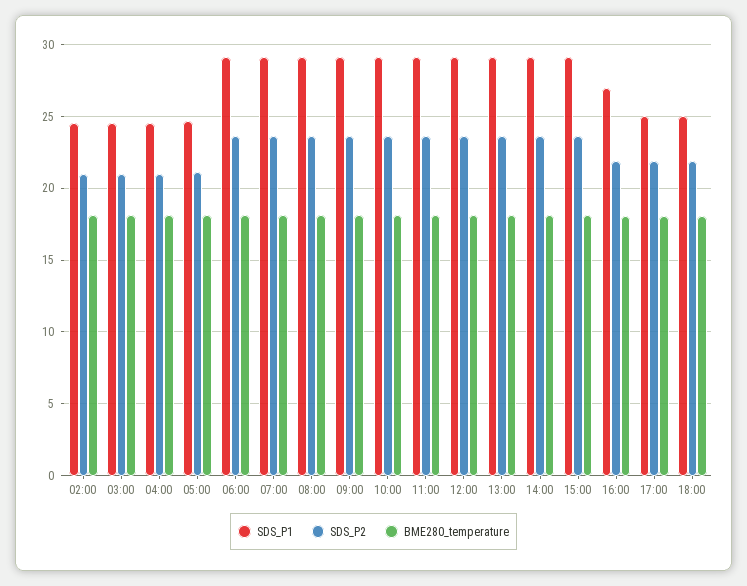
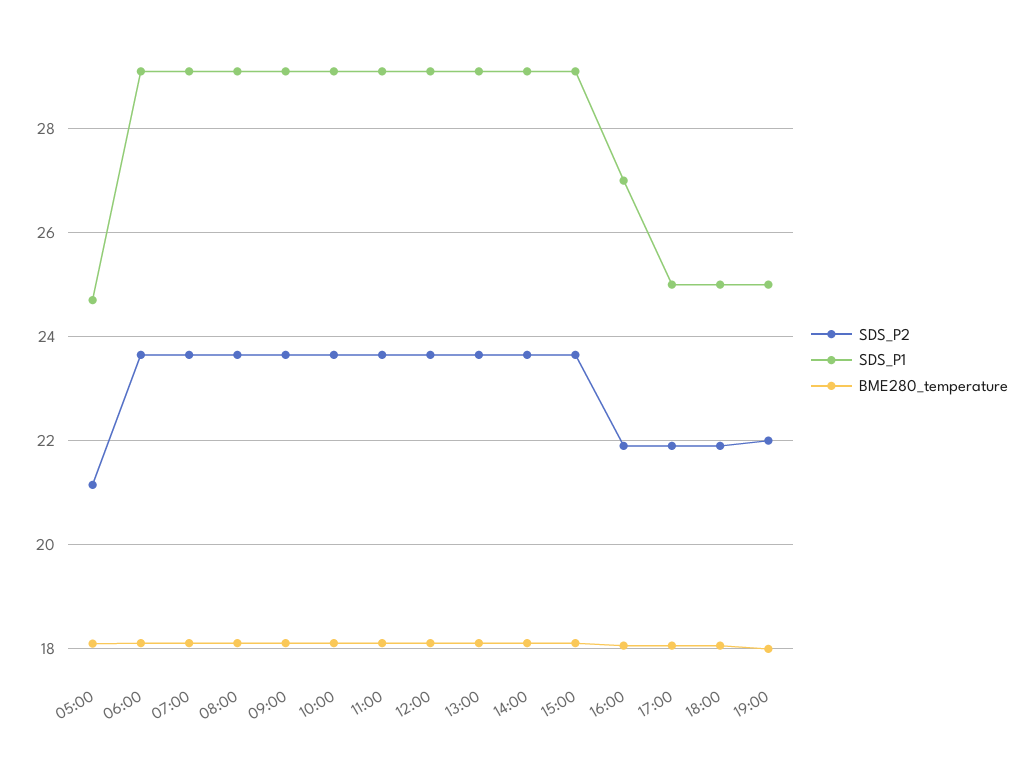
SDS_P1, 02:00: 24.5 -> none
SDS_P2, 02:00: 21 -> none
BME280_temperature, 02:00: 18 -> none
SDS_P1, 03:00: 24.5 -> none
SDS_P2, 03:00: 21 -> none
BME280_temperature, 03:00: 18 -> none
SDS_P1, 04:00: 24.5 -> none
SDS_P2, 04:00: 21 -> none
BME280_temperature, 04:00: 18 -> none
SDS_P2, 19:00: none -> 22
SDS_P1, 19:00: none -> 25
BME280_temperature, 19:00: none -> 18

